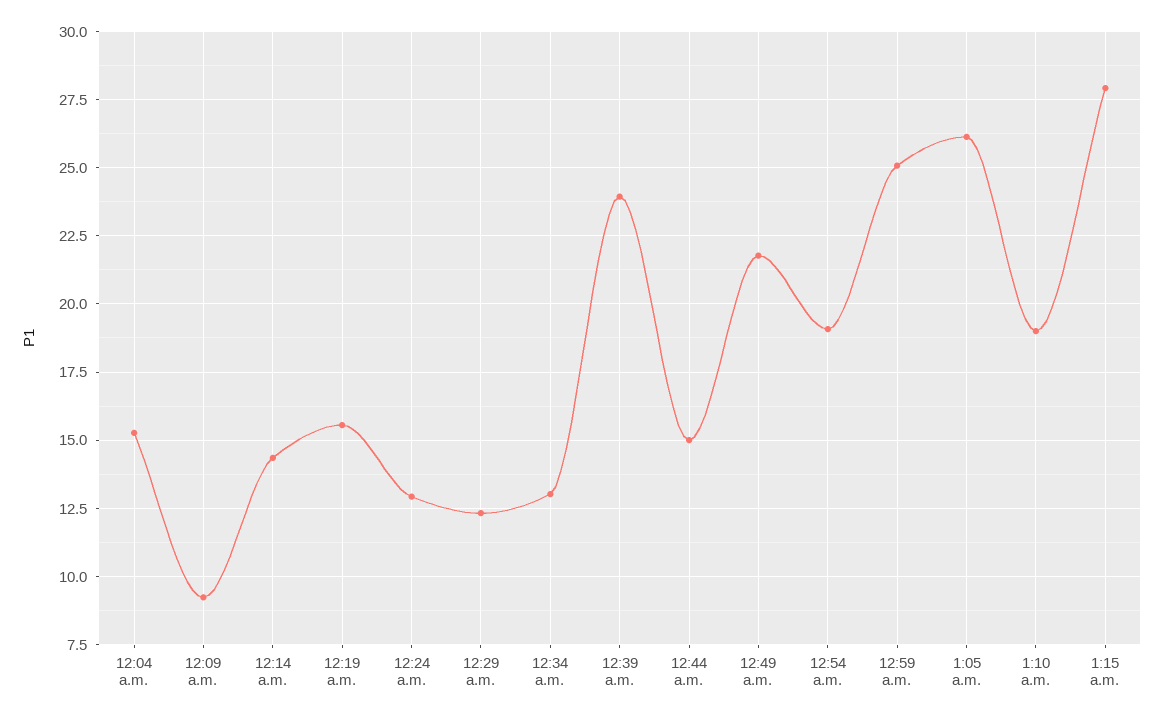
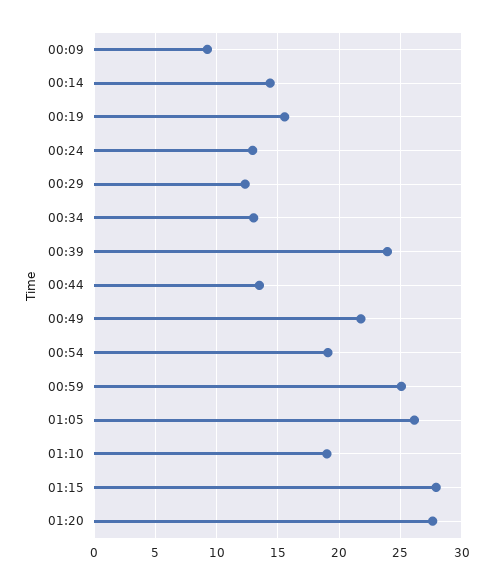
12:04 a.m.: 15.25 -> none
12:44 a.m.: 15 -> 13.5
01:20: none -> 27.5

